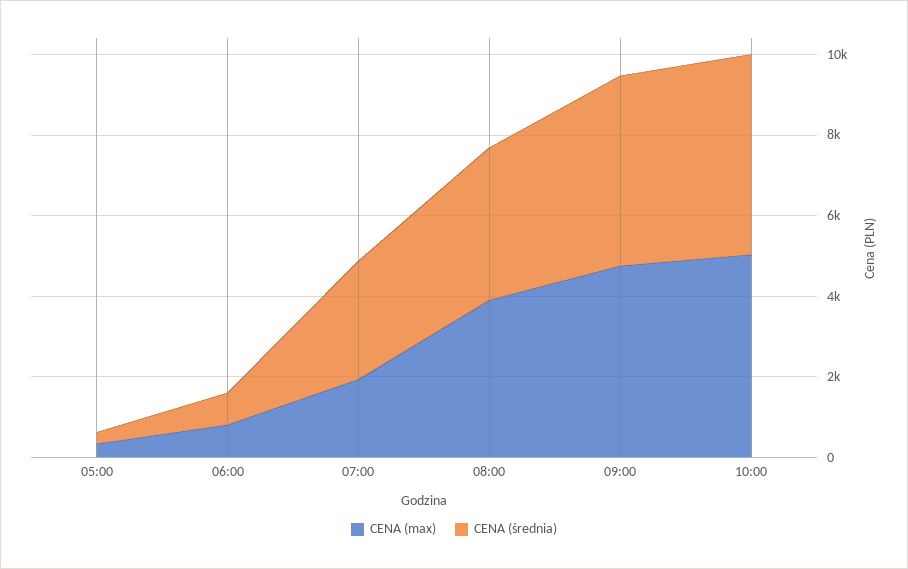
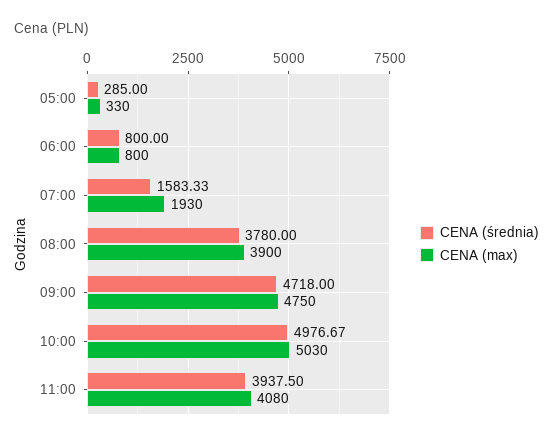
CENA (średnia), 07:00: 3000 -> 1583.33
CENA (średnia), 11:00: none -> 3937.5
CENA (max), 11:00: none -> 4080

